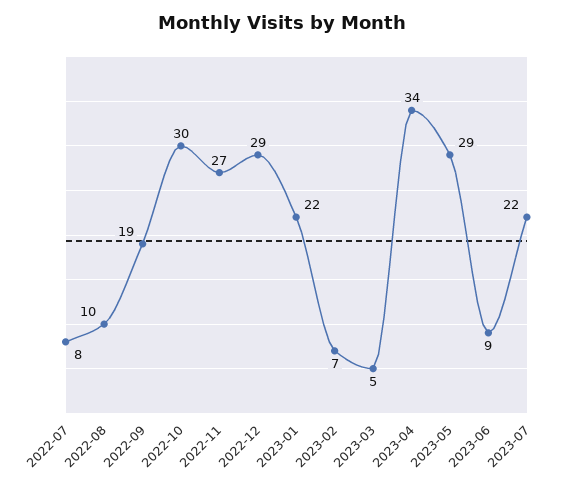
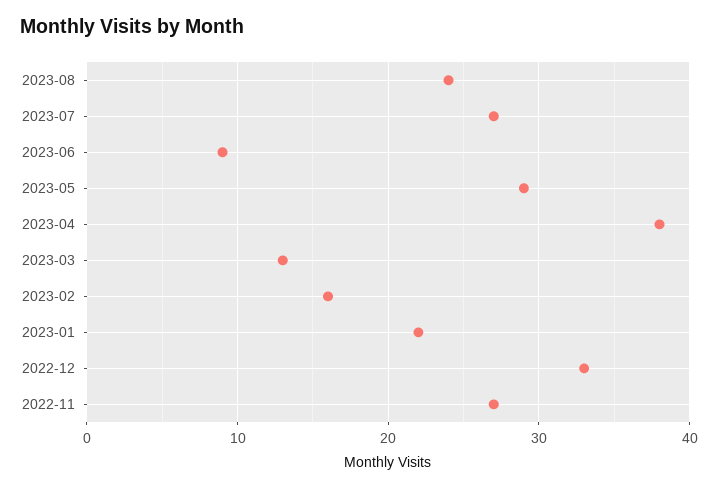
2022-07: 8 -> none
2022-08: 10 -> none
2022-09: 19 -> none
2022-10: 30 -> none
2022-12: 29 -> 33
2023-02: 7 -> 16
2023-03: 5 -> 13
2023-04: 34 -> 38
2023-07: 22 -> 27
2023-08: none -> 24

